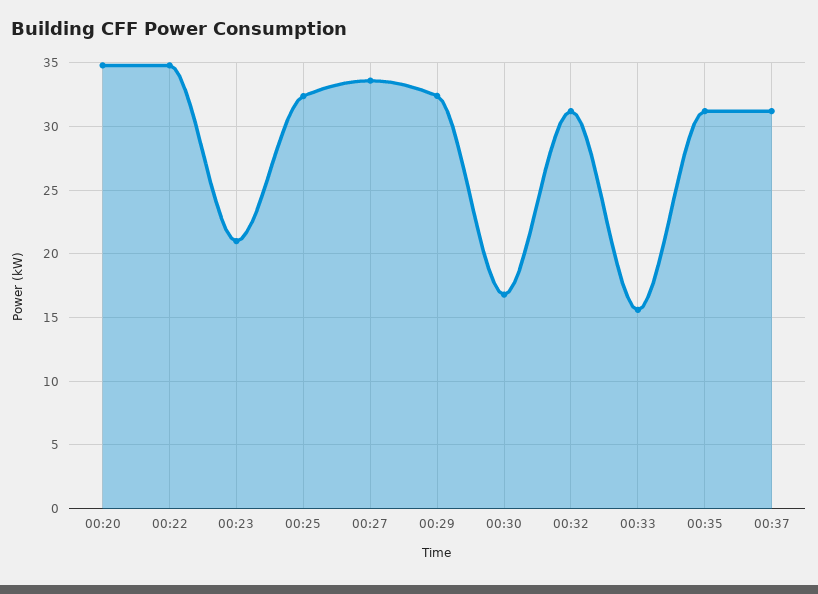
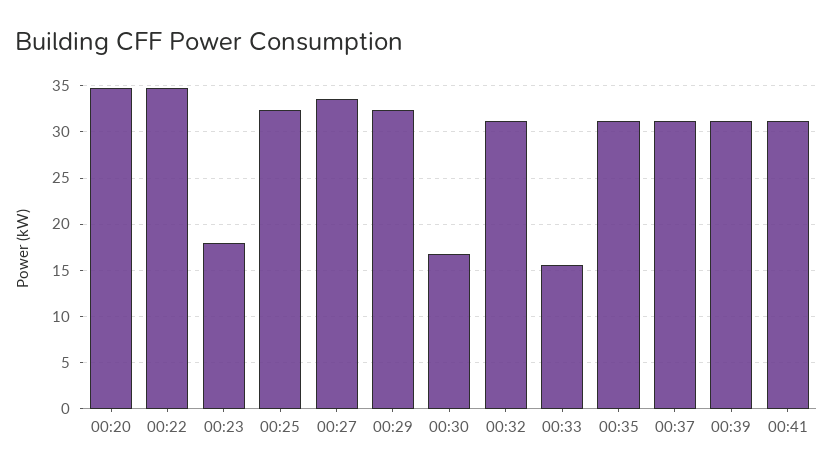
00:23: 21 -> 18
00:39: none -> 31
00:41: none -> 31

